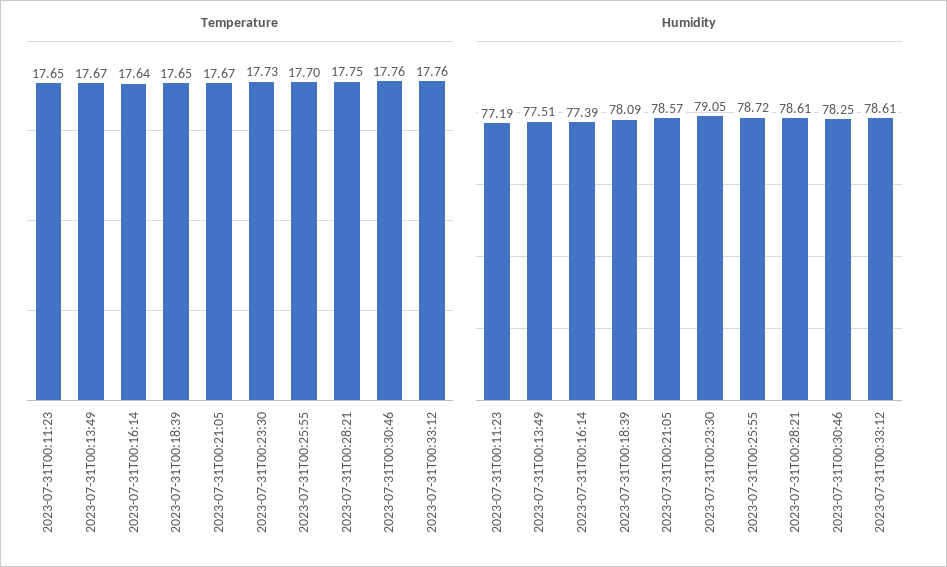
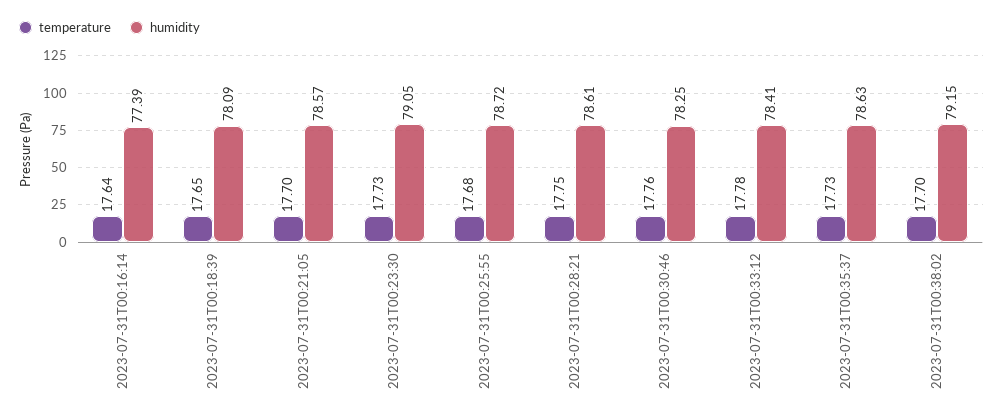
Temperature, 2023-07-31T00:11:23: 17.65 -> none
Temperature, 2023-07-31T00:13:49: 17.67 -> none
Temperature, 2023-07-31T00:21:05: 17.67 -> 17.7
Temperature, 2023-07-31T00:25:55: 17.7 -> 17.68
Temperature, 2023-07-31T00:33:12: 17.76 -> 17.78
Humidity, 2023-07-31T00:11:23: 77.19 -> none
Humidity, 2023-07-31T00:13:49: 77.51 -> none
Humidity, 2023-07-31T00:33:12: 78.61 -> 78.41
Temperature, 2023-07-31T00:35:37: none -> 17.73
Humidity, 2023-07-31T00:35:37: none -> 78.63
Temperature, 2023-07-31T00:38:02: none -> 17.7
Humidity, 2023-07-31T00:38:02: none -> 79.15

